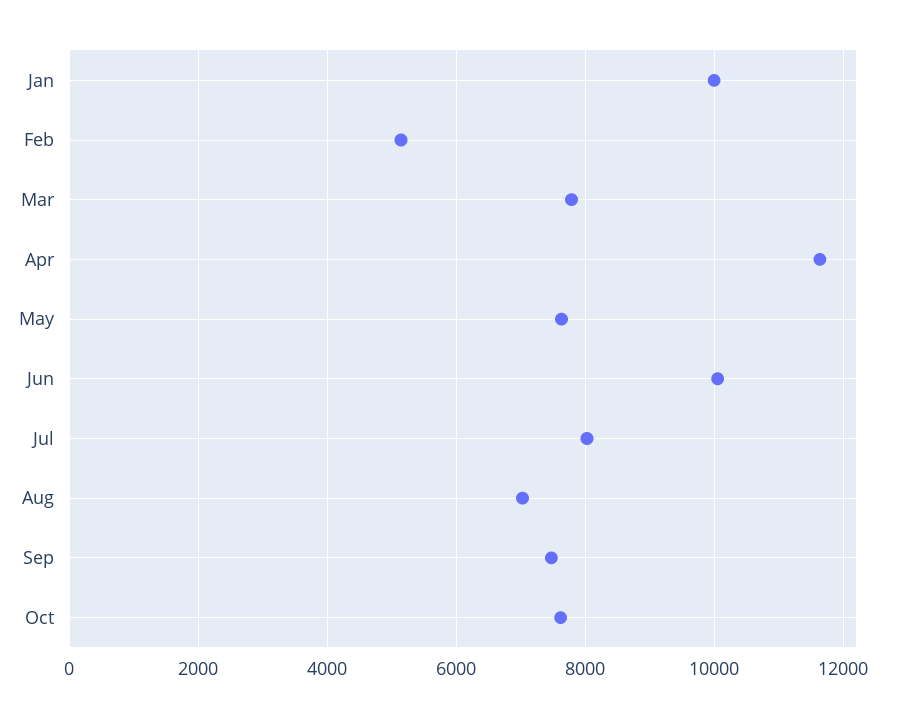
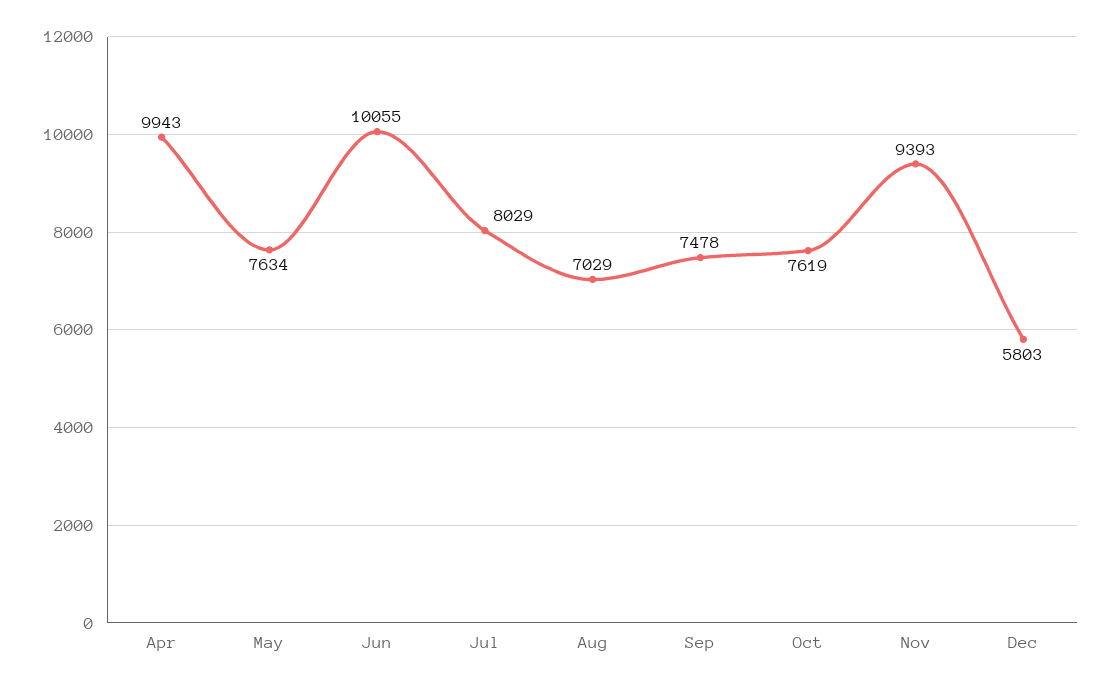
Jan: 10000 -> none
Feb: 5200 -> none
Mar: 7800 -> none
Apr: 11600 -> 9943
Nov: none -> 9393
Dec: none -> 5803

